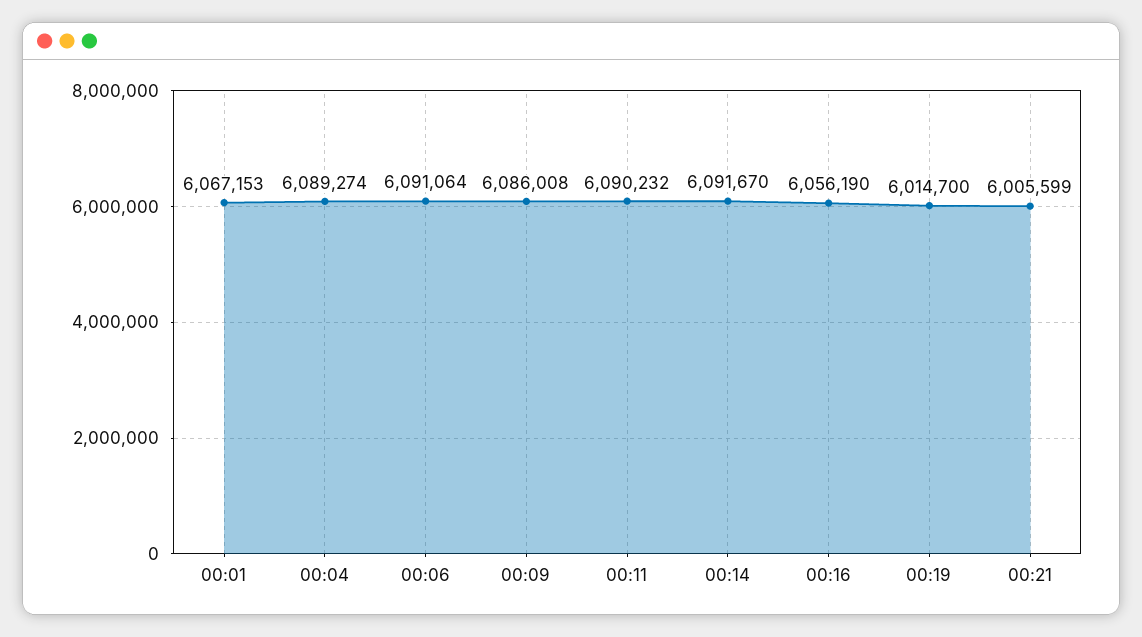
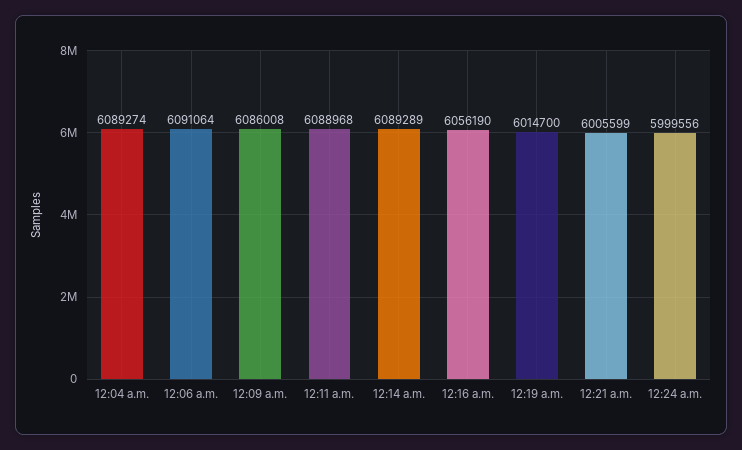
00:01: 6067153 -> none
00:11: 6090232 -> 6088968
00:14: 6091670 -> 6089289
12:24 a.m.: none -> 5999556

